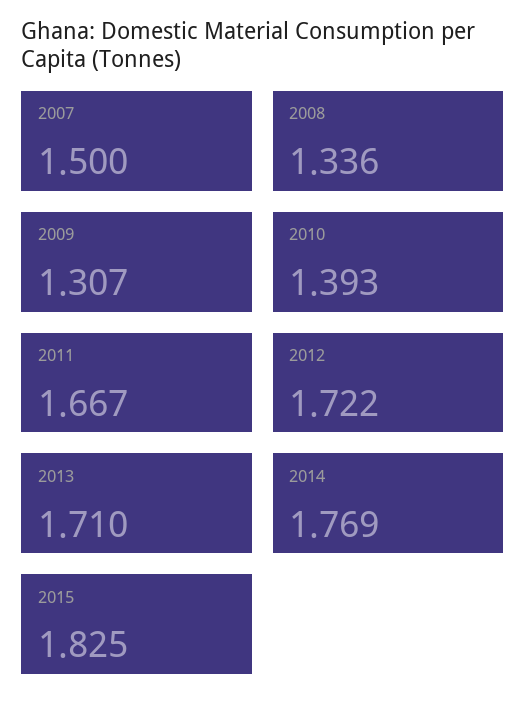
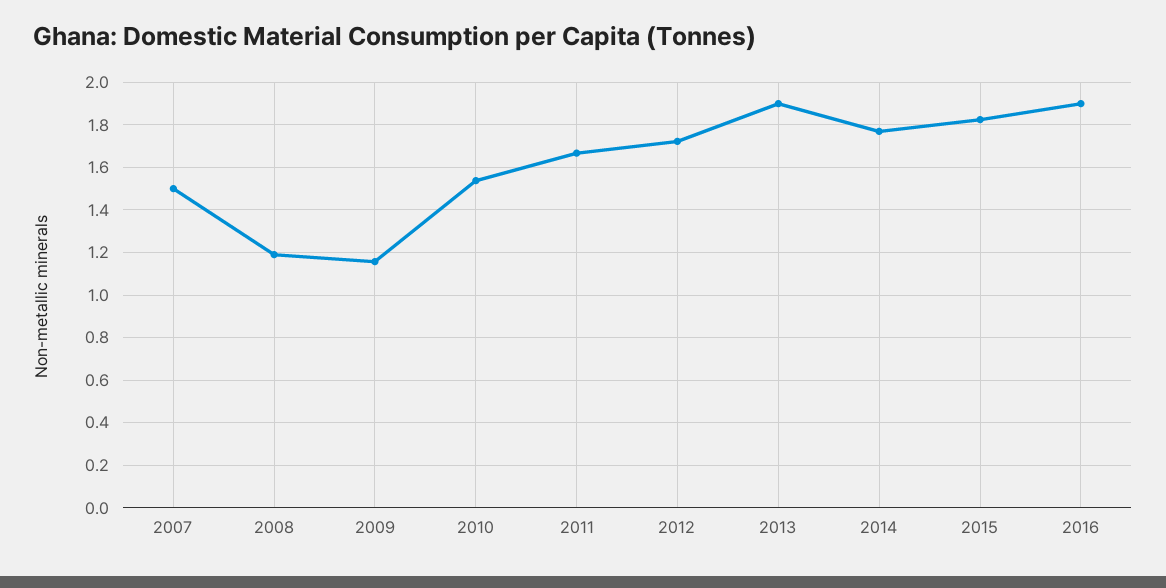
2008: 1.336 -> 1.2
2009: 1.307 -> 1.15
2010: 1.393 -> 1.55
2013: 1.71 -> 1.9
2016: none -> 1.9

